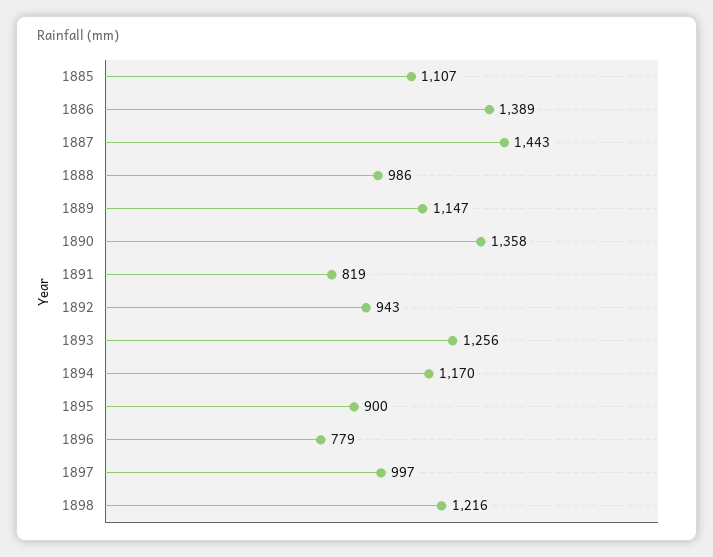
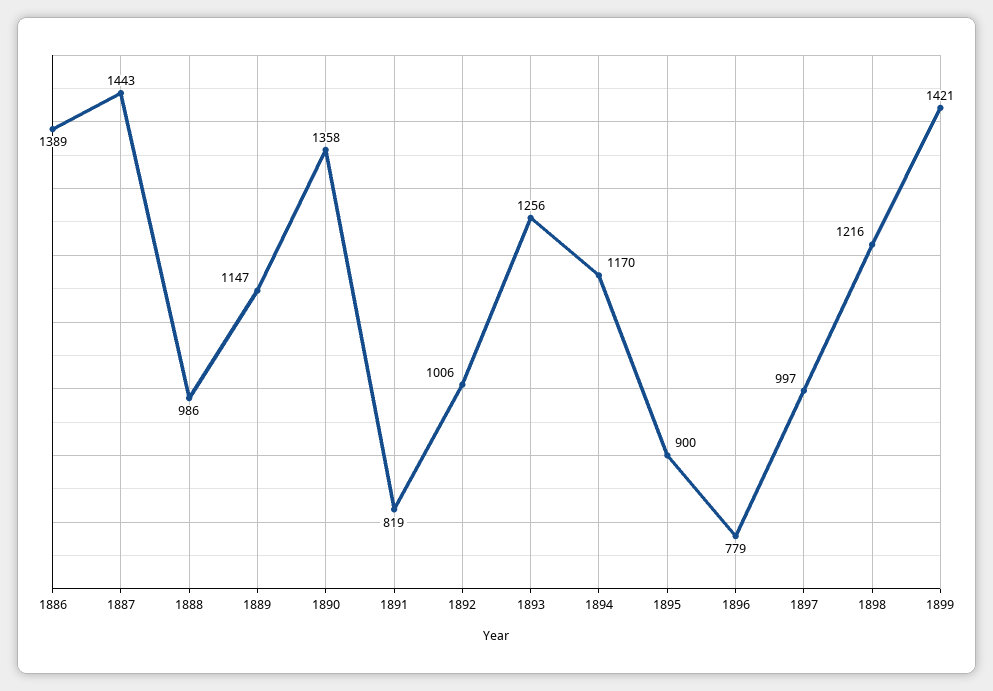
1885: 1107 -> none
1892: 943 -> 1006
1899: none -> 1421

